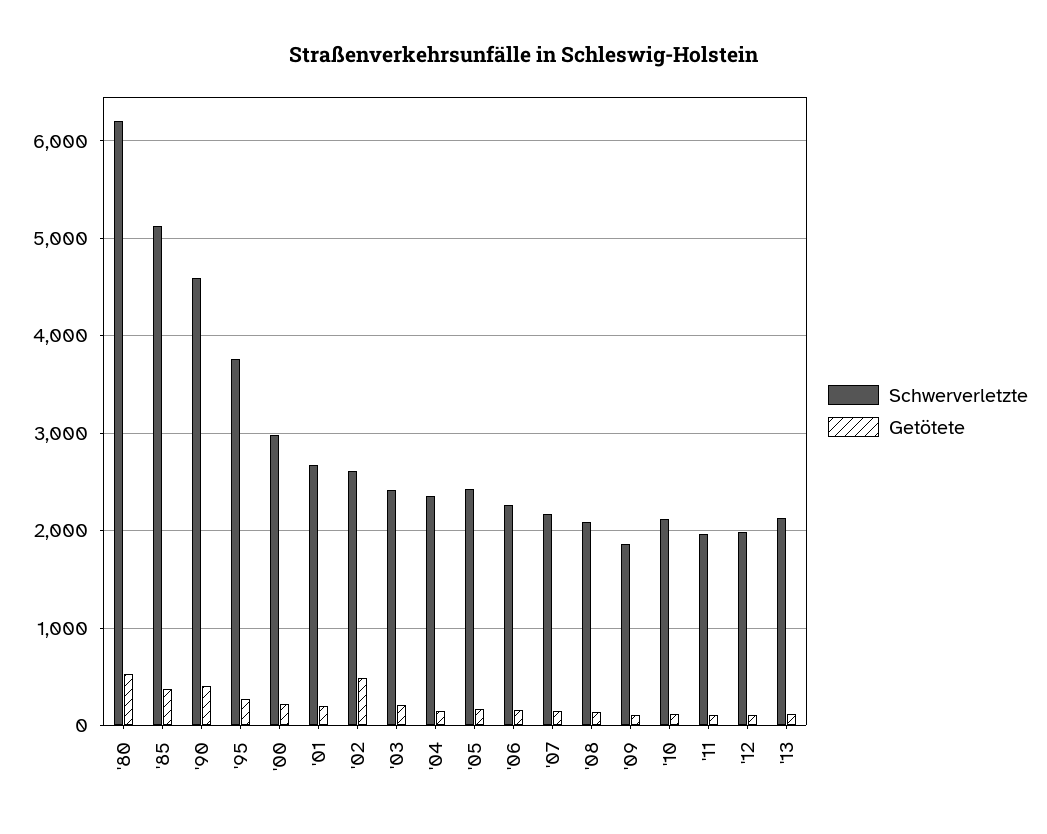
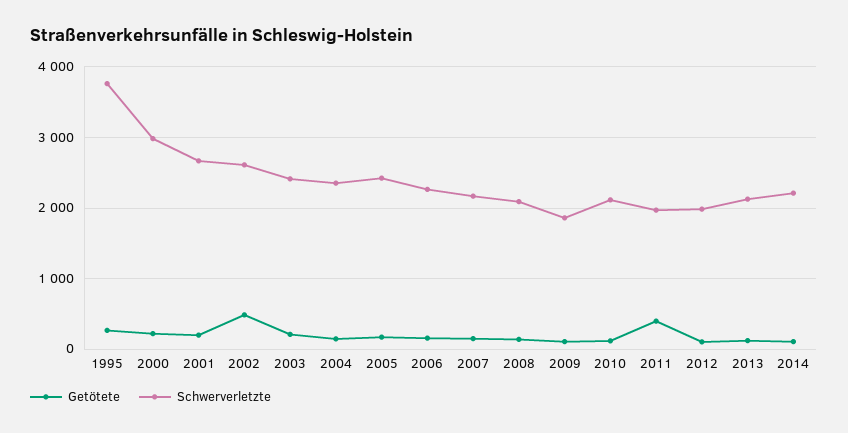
Schwerverletzte, '80: 6200 -> none
Getötete, '80: 500 -> none
Schwerverletzte, '85: 5100 -> none
Getötete, '85: 400 -> none
Schwerverletzte, '90: 4600 -> none
Getötete, '90: 400 -> none
Getötete, '11: 100 -> 400
Getötete, 2014: none -> 100
Schwerverletzte, 2014: none -> 2200

